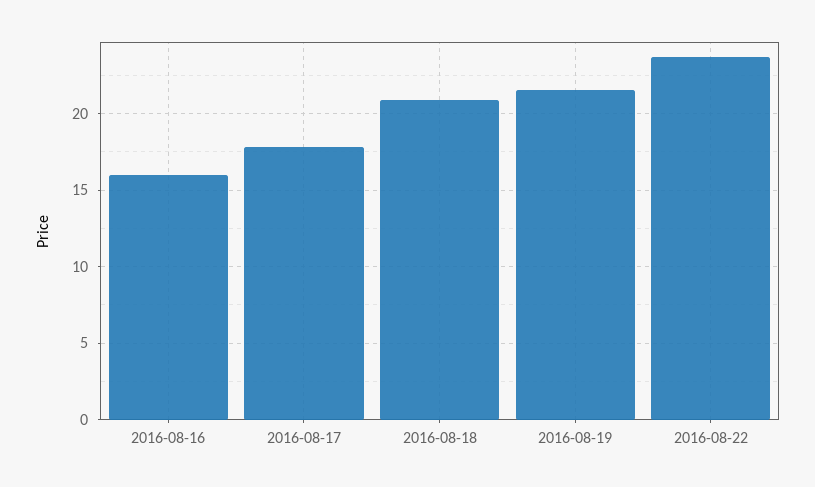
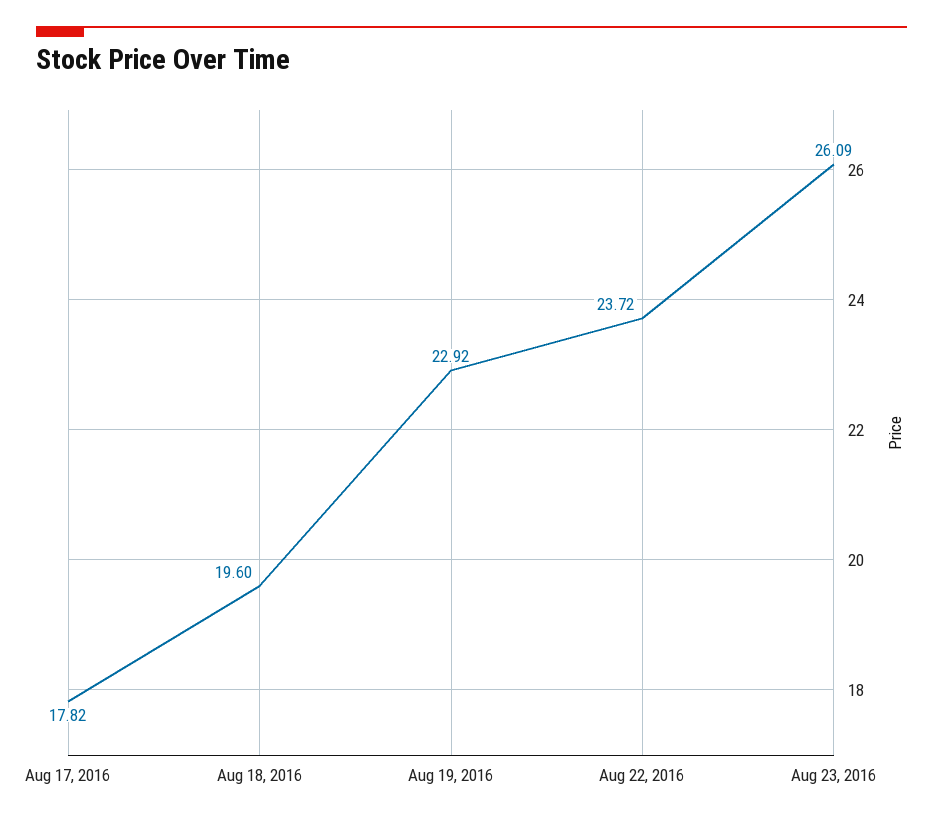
2016-08-16: 16 -> none
2016-08-18: 21 -> 19.6
2016-08-19: 21.5 -> 22.92
Aug 23, 2016: none -> 26.09

